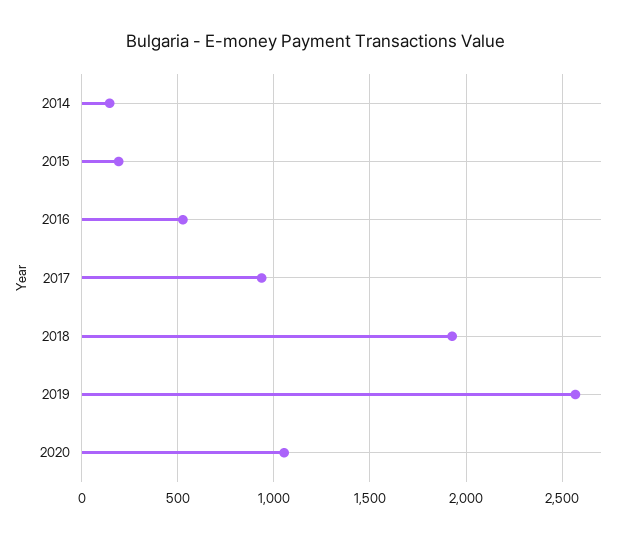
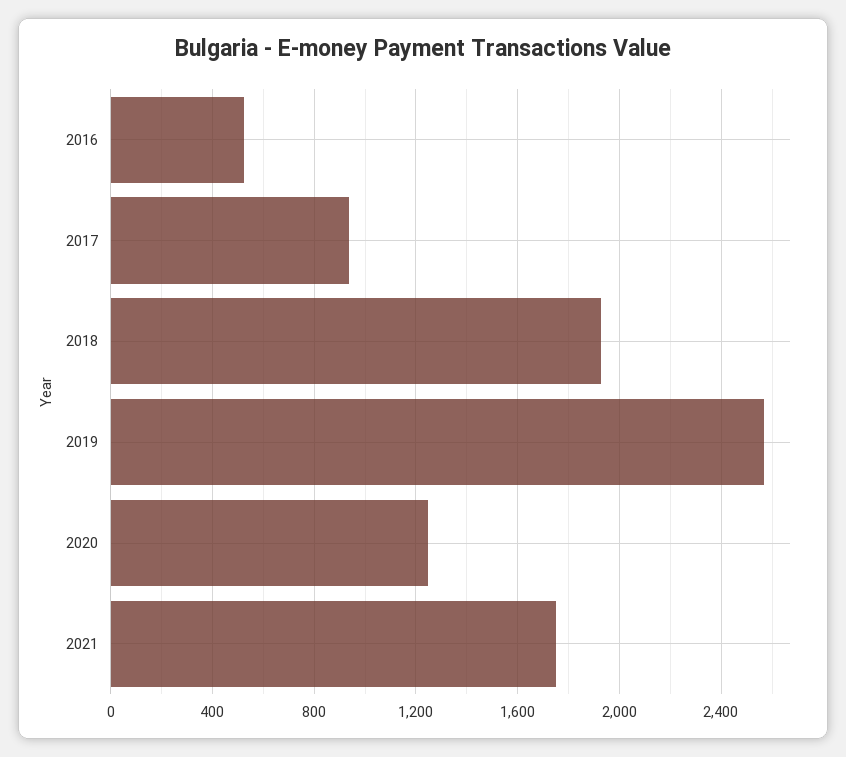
2014: 150 -> none
2015: 200 -> none
2020: 1050 -> 1250
2021: none -> 1750

